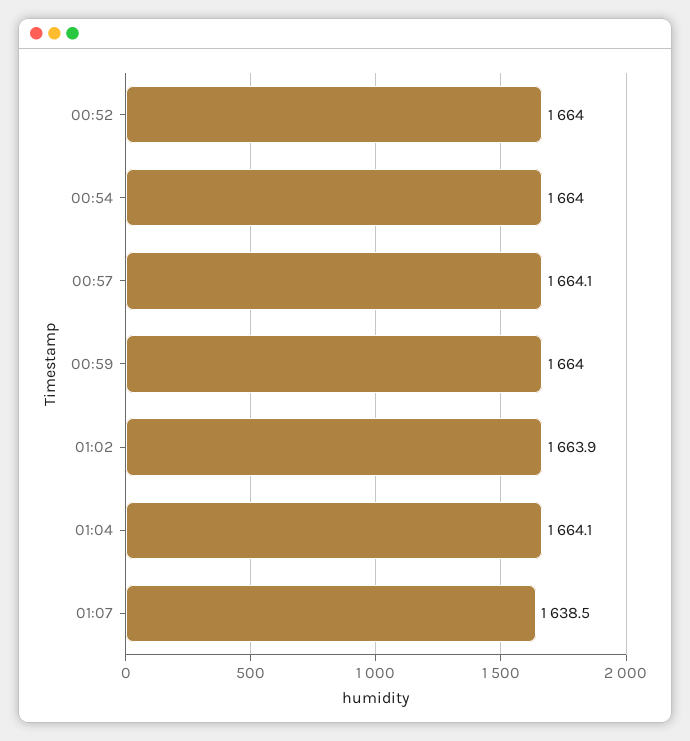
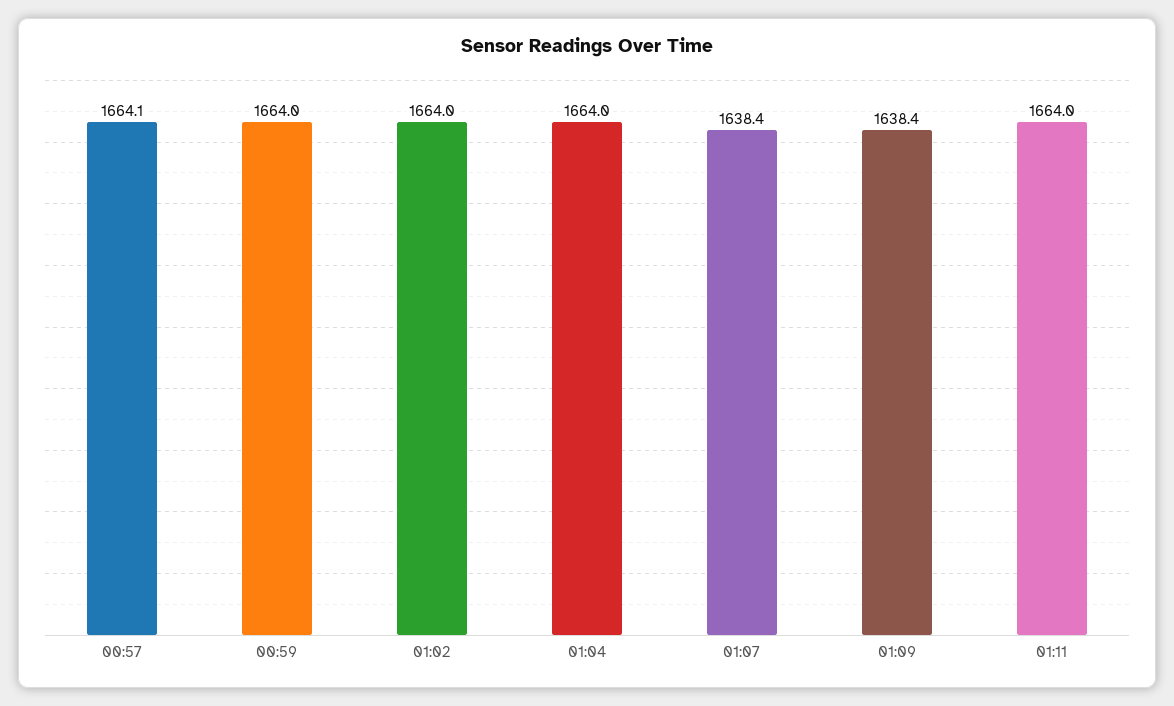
00:52: 1664 -> none
00:54: 1664 -> none
01:02: 1663.9 -> 1664
01:04: 1664.1 -> 1664
01:07: 1638.5 -> 1638.4
01:09: none -> 1638.4
01:11: none -> 1664

